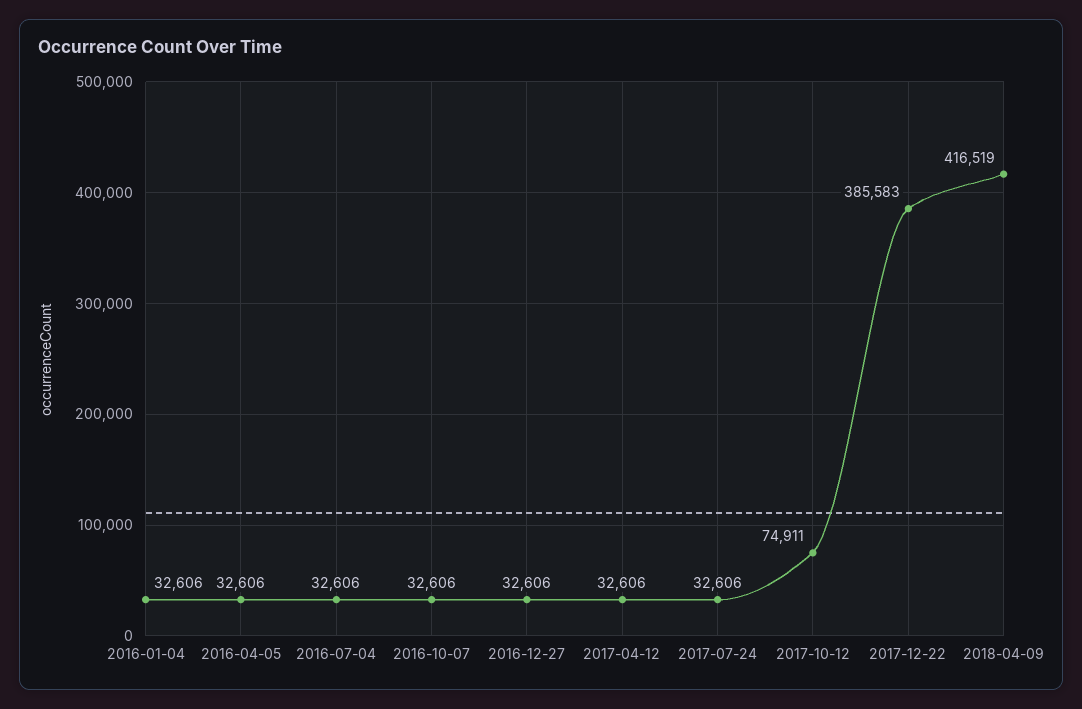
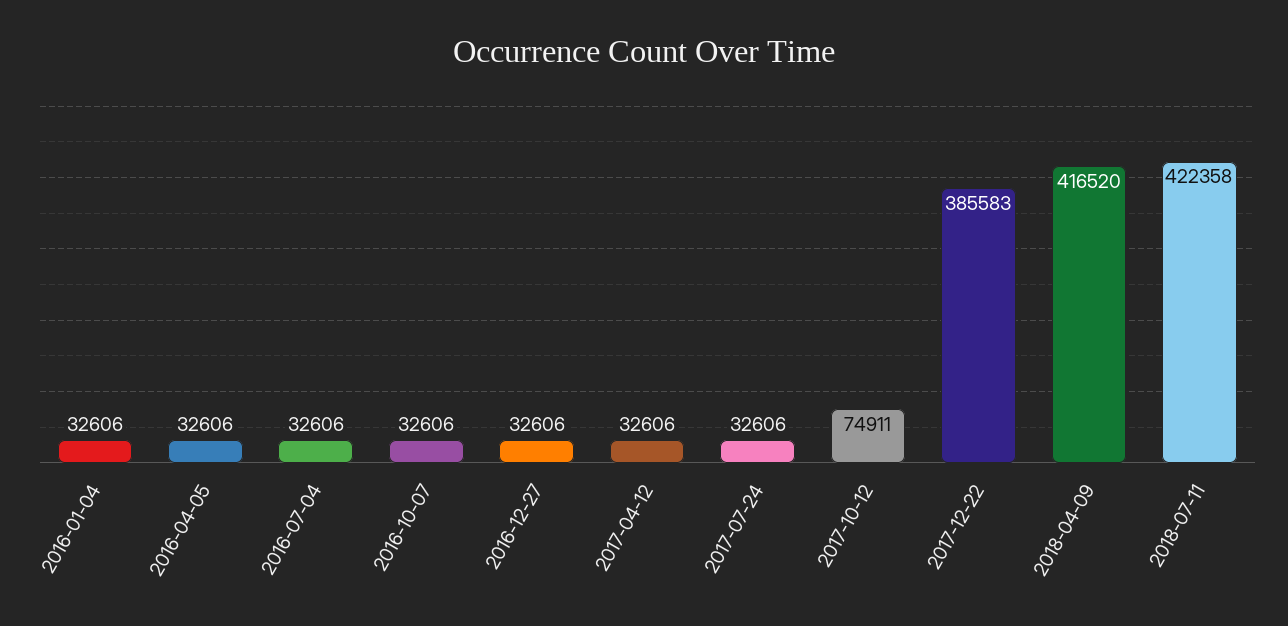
2018-04-09: 416519 -> 416520
2018-07-11: none -> 422358

